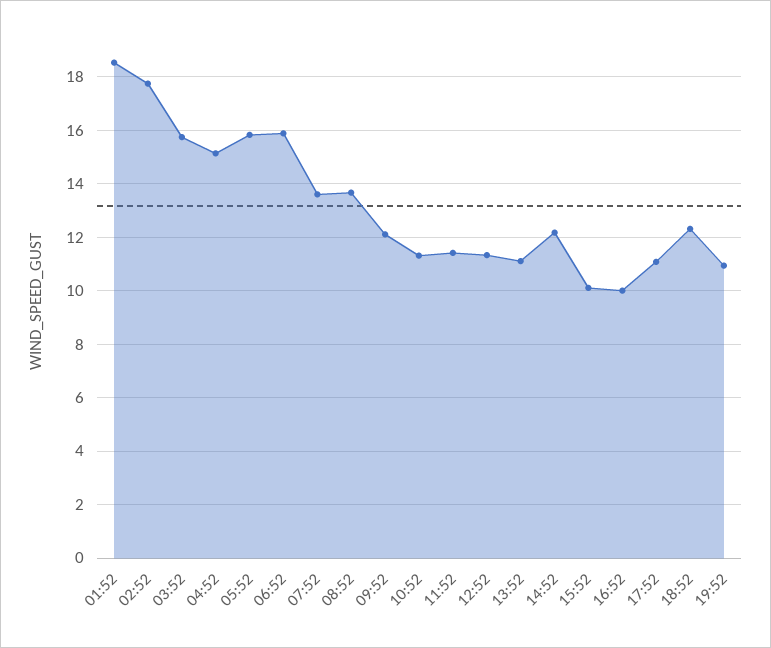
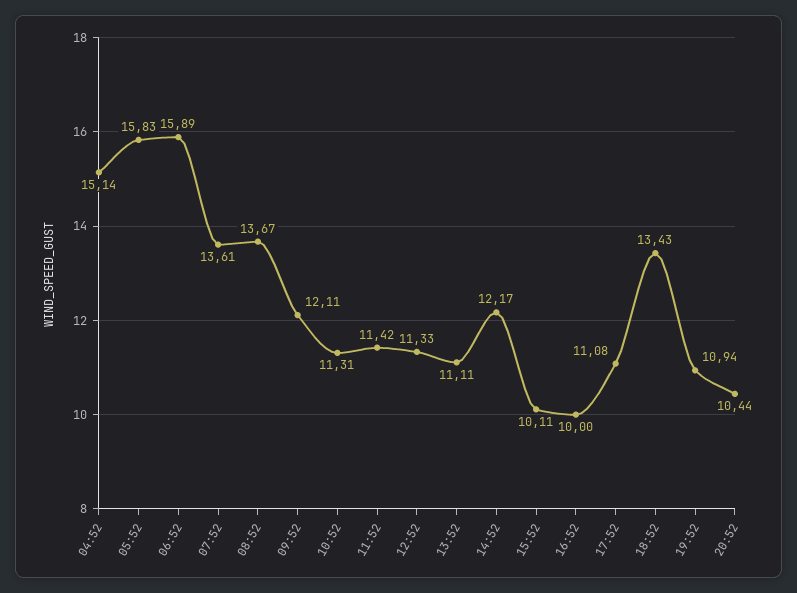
01:52: 18.5 -> none
02:52: 17.75 -> none
03:52: 15.75 -> none
18:52: 12.25 -> 13.43
20:52: none -> 10.44

